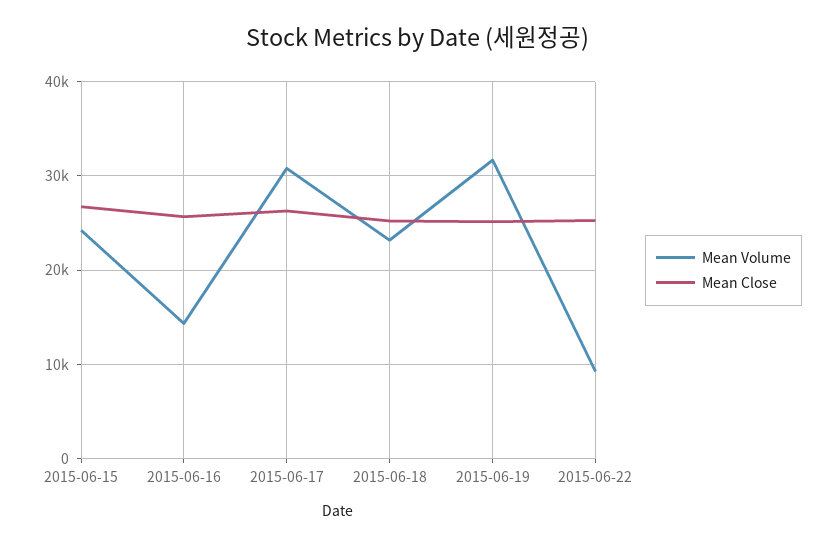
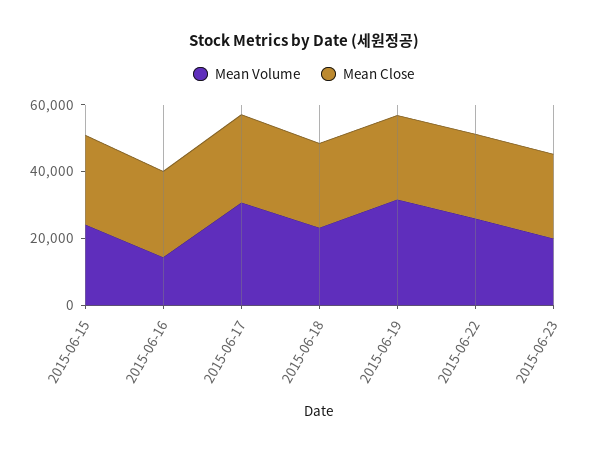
Mean Volume, 2015-06-22: 9000 -> 25000
Mean Volume, 2015-06-23: none -> 20000
Mean Close, 2015-06-23: none -> 25000

